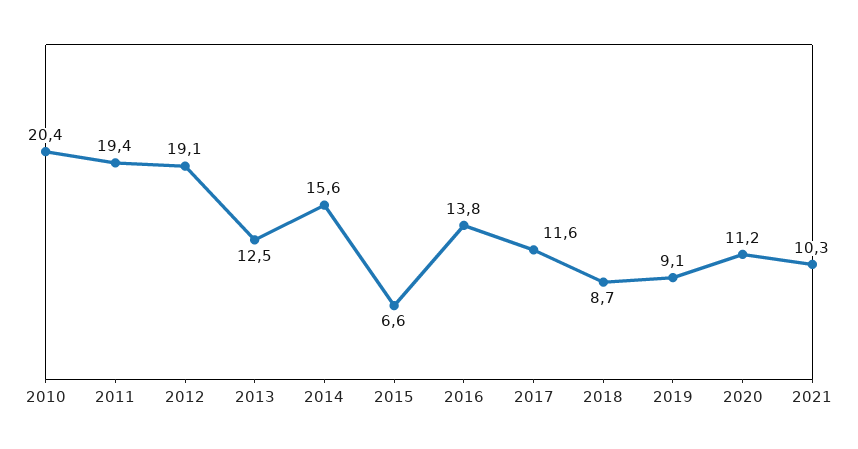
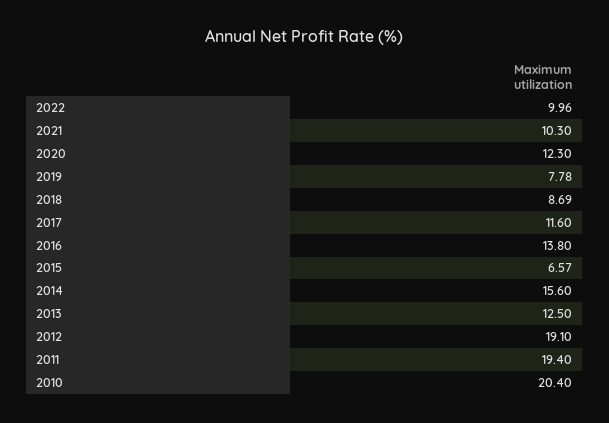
2019: 9.1 -> 7.78
2020: 11.2 -> 12.3
2022: none -> 9.96

